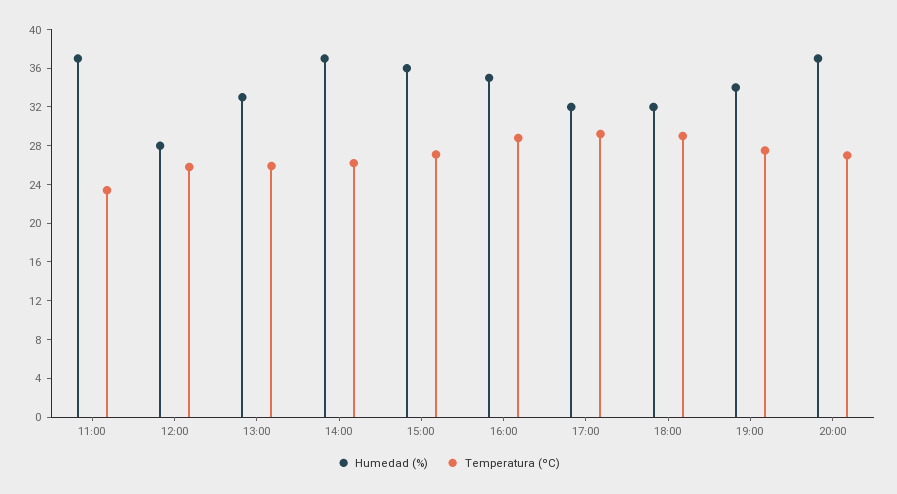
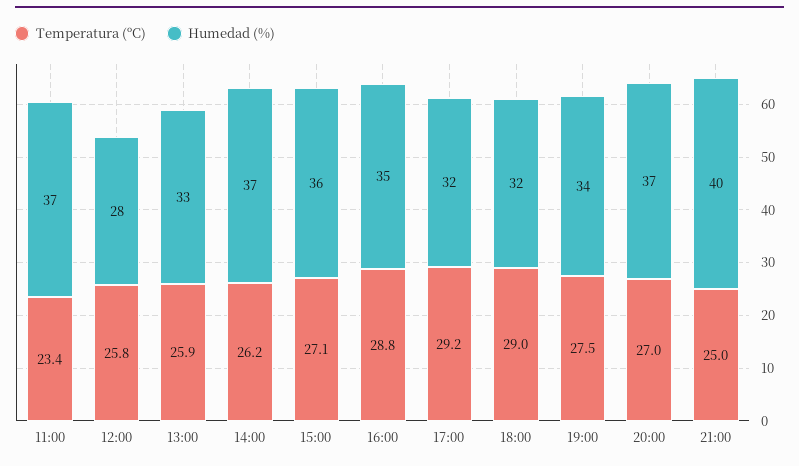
Temperatura (ºC), 21:00: none -> 25
Humedad (%), 21:00: none -> 40

